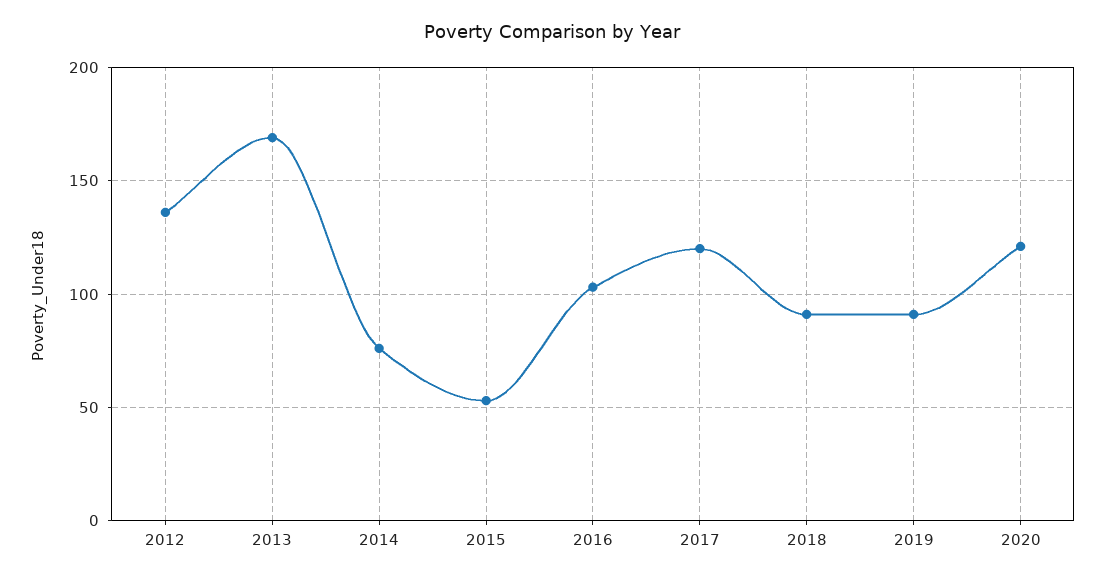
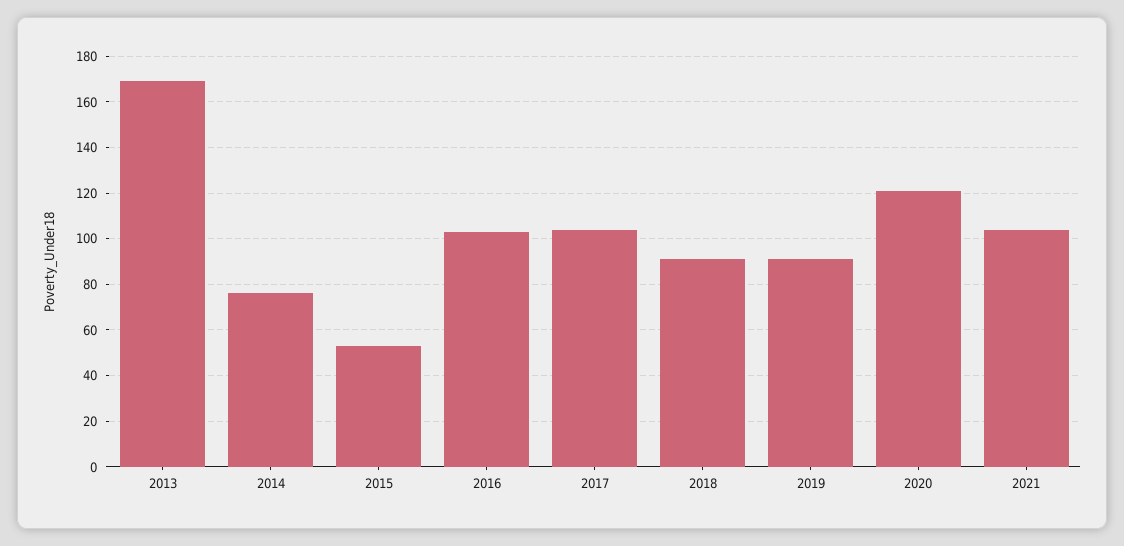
2012: 135 -> none
2017: 120 -> 105
2021: none -> 105

